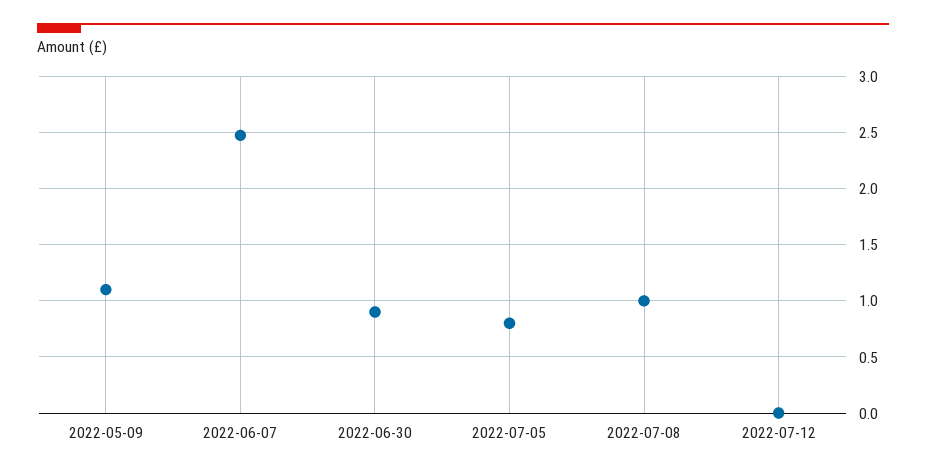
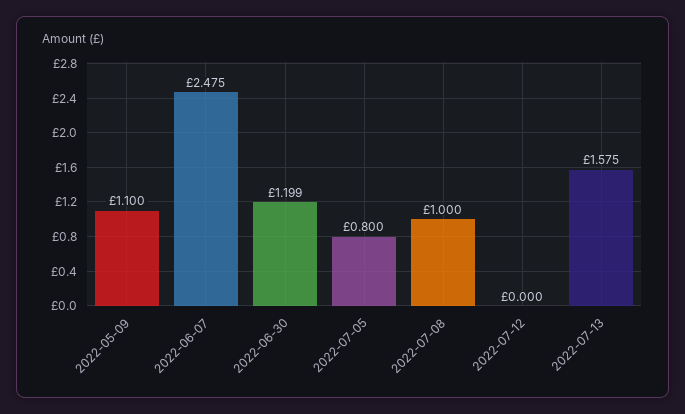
2022-06-30: 0.9 -> 1.199
2022-07-13: none -> 1.575

